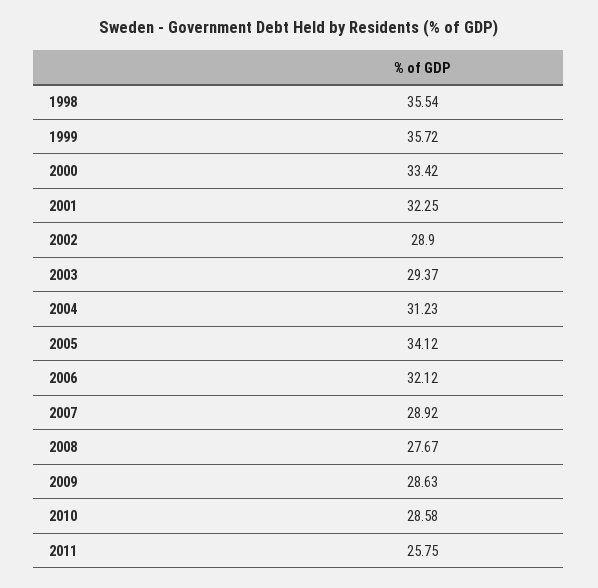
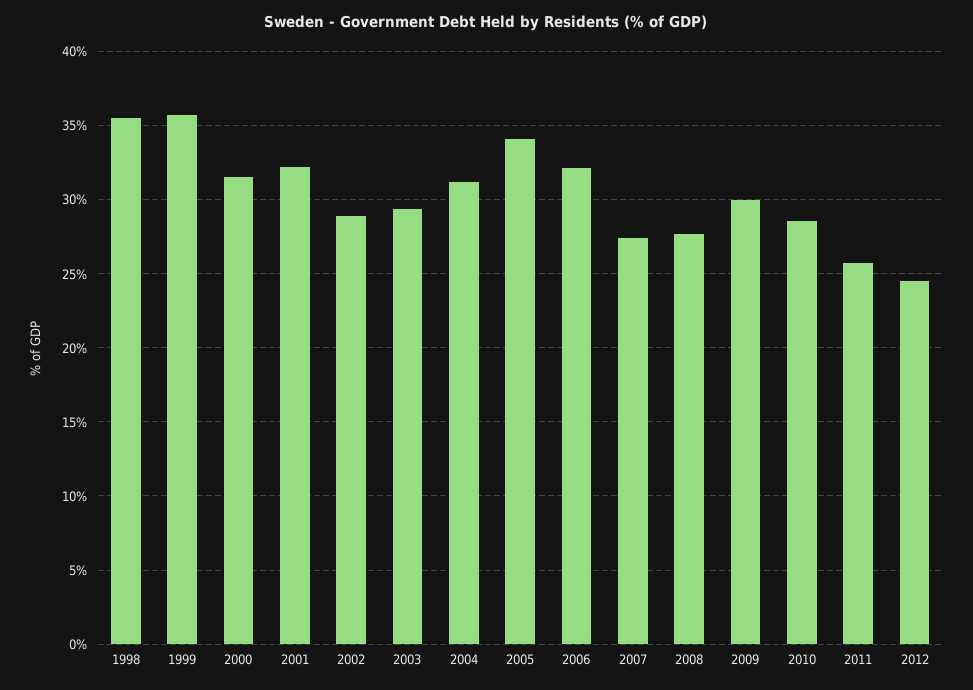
2000: 33.42 -> 31.5
2007: 28.92 -> 27.5
2009: 28.63 -> 30
2012: none -> 24.5

